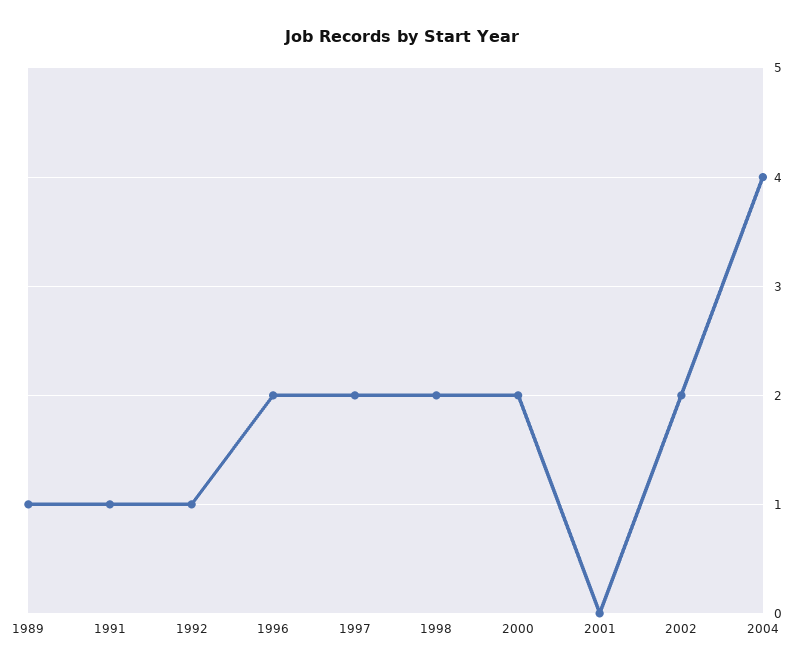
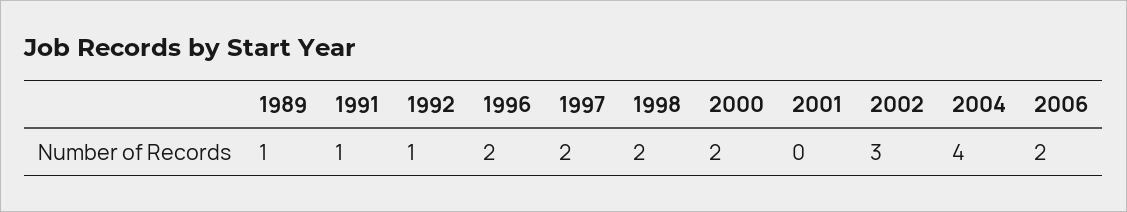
2002: 2 -> 3
2006: none -> 2

